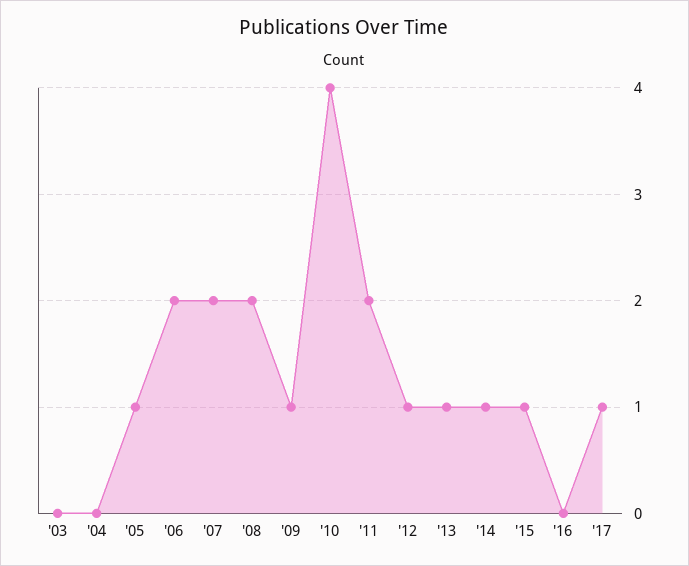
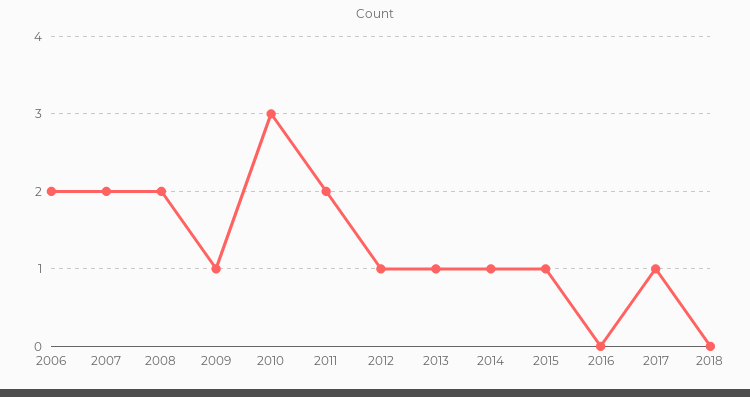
'03: 0 -> none
'04: 0 -> none
'05: 1 -> none
'10: 4 -> 3
2018: none -> 0

